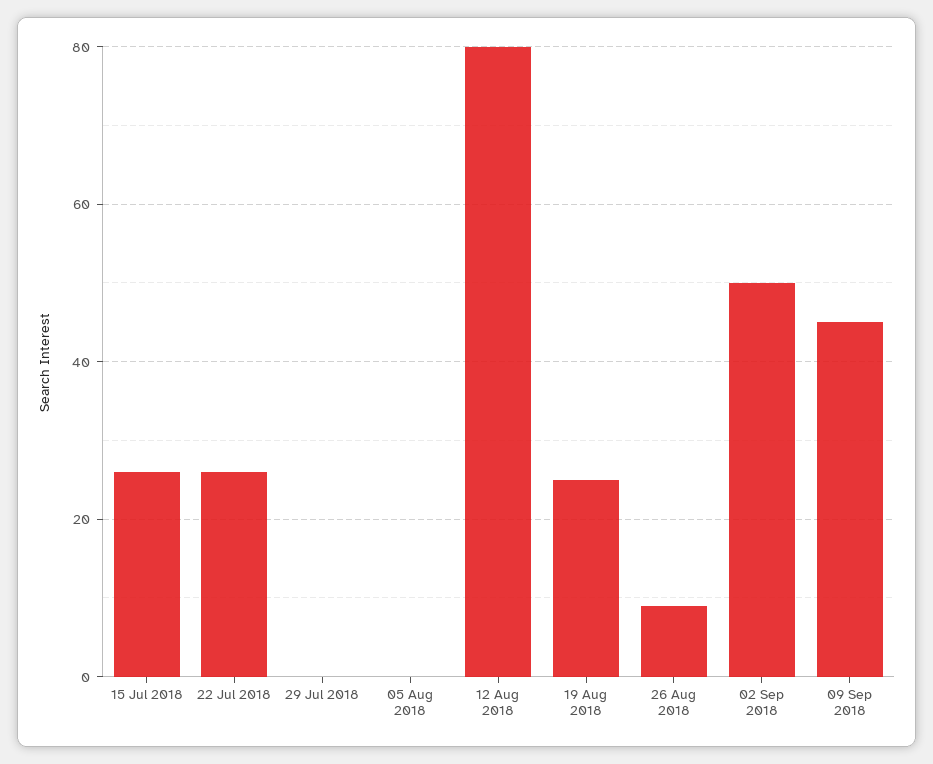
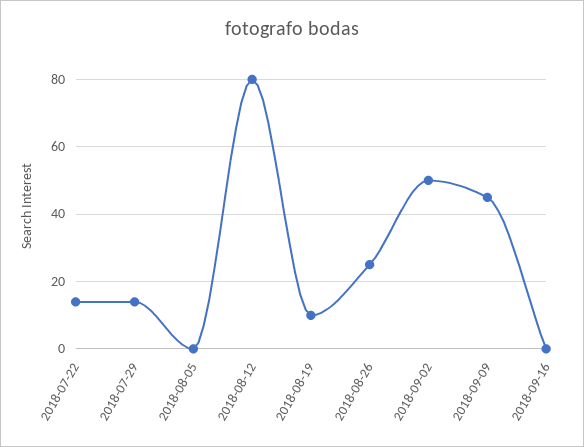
15 Jul 2018: 25 -> none
22 Jul 2018: 25 -> 15
29 Jul 2018: 0 -> 15
19 Aug 2018: 25 -> 10
26 Aug 2018: 10 -> 25
2018-09-16: none -> 0

